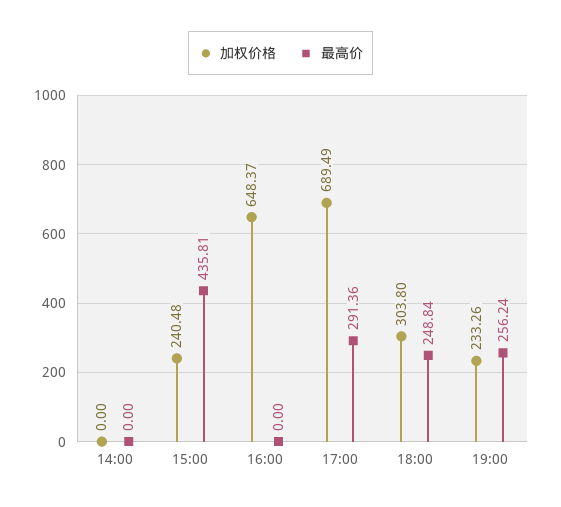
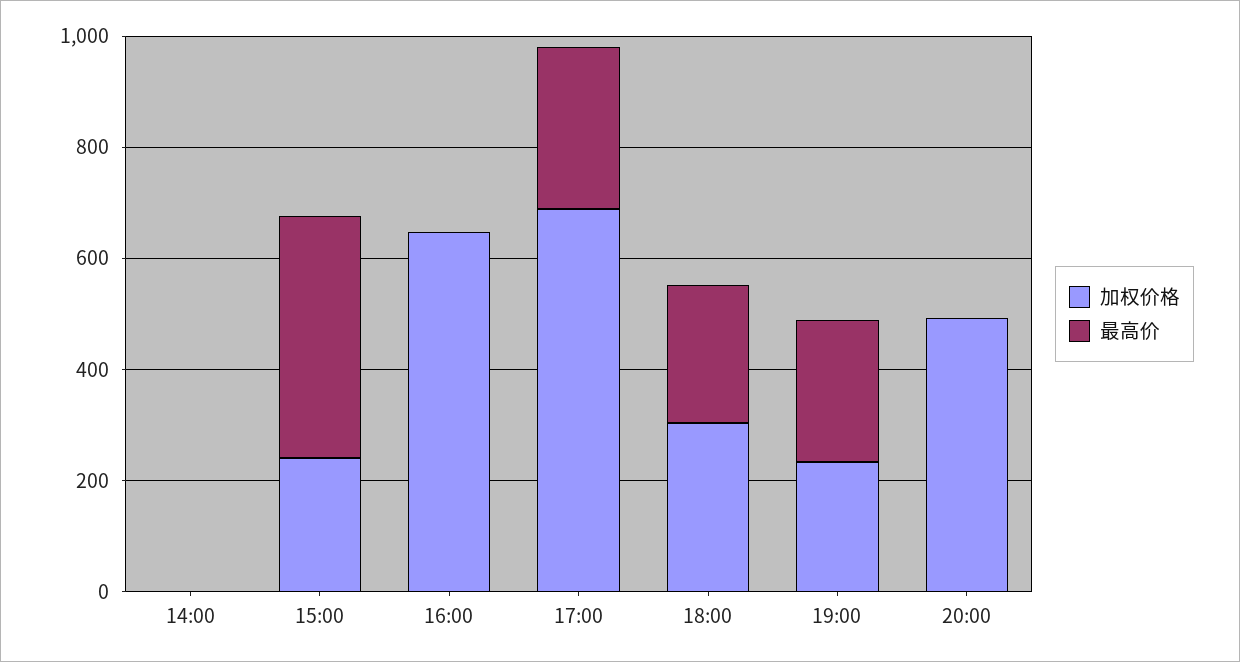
加权价格, 20:00: none -> 500
最高价, 20:00: none -> 0

